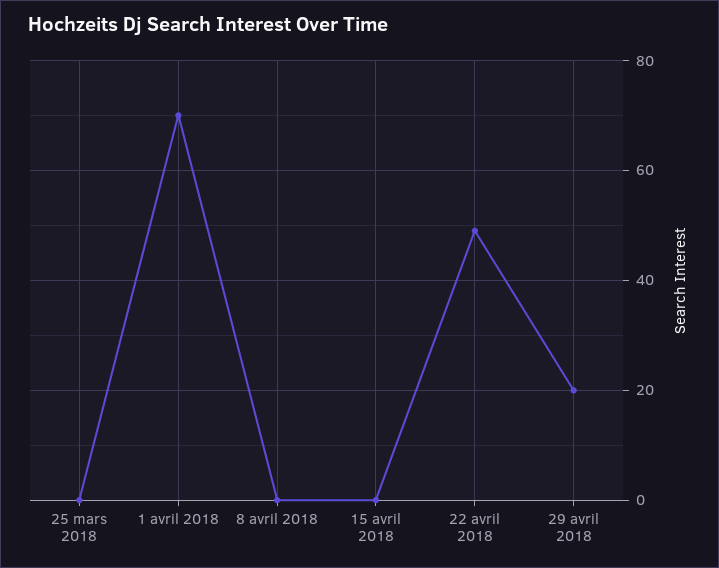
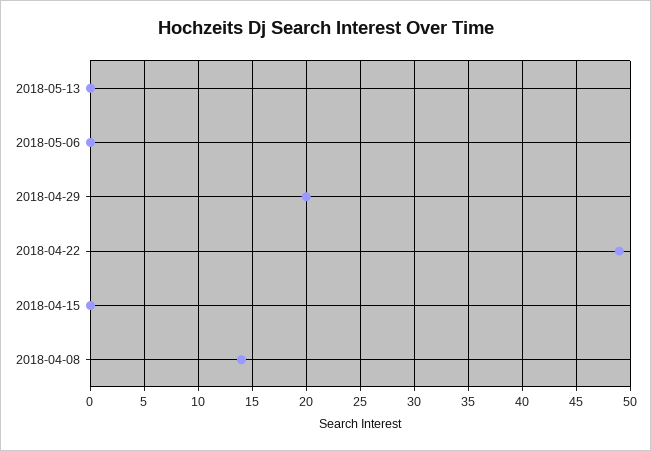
25 mars 2018: 0 -> none
1 avril 2018: 70 -> none
8 avril 2018: 0 -> 14
2018-05-13: none -> 0
2018-05-06: none -> 0

